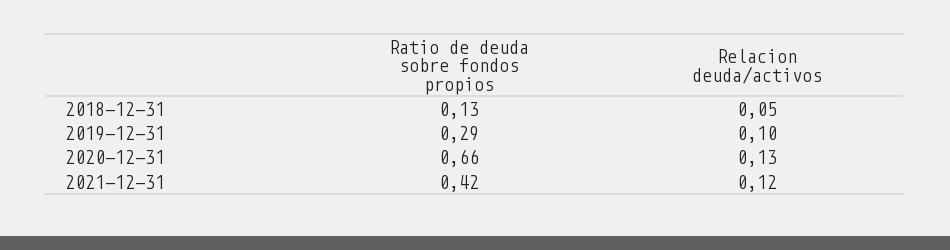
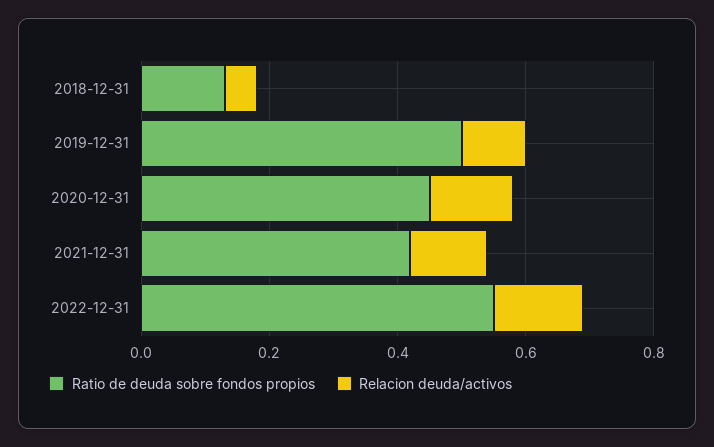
Ratio de deuda sobre fondos propios, 2019-12-31: 0.29 -> 0.5
Ratio de deuda sobre fondos propios, 2020-12-31: 0.66 -> 0.45
Ratio de deuda sobre fondos propios, 2022-12-31: none -> 0.55
Relacion deuda/activos, 2022-12-31: none -> 0.15

